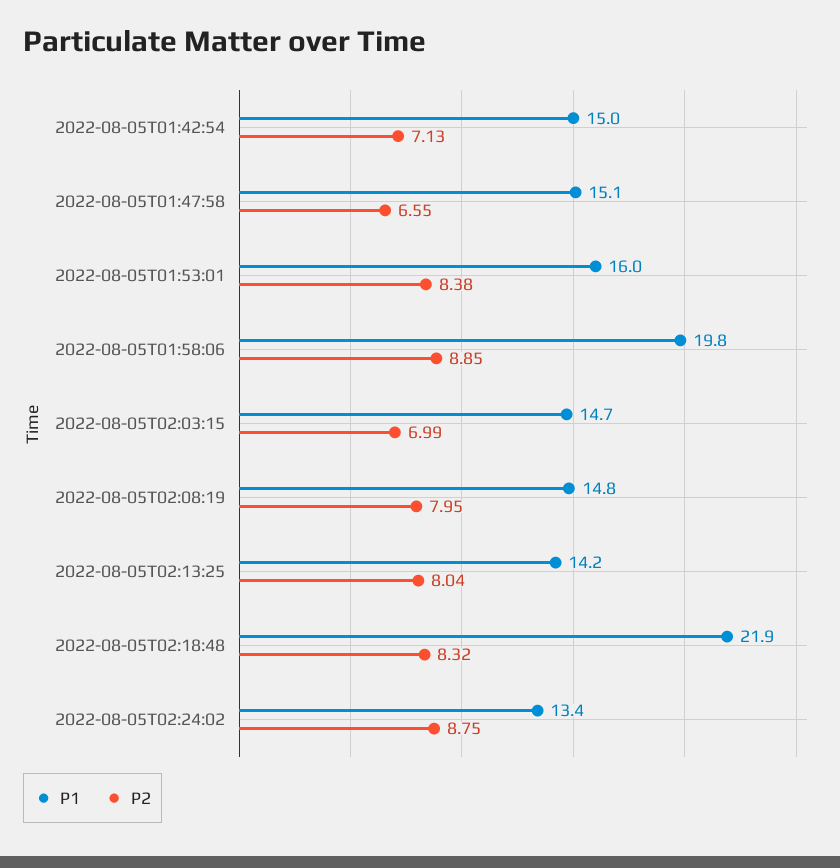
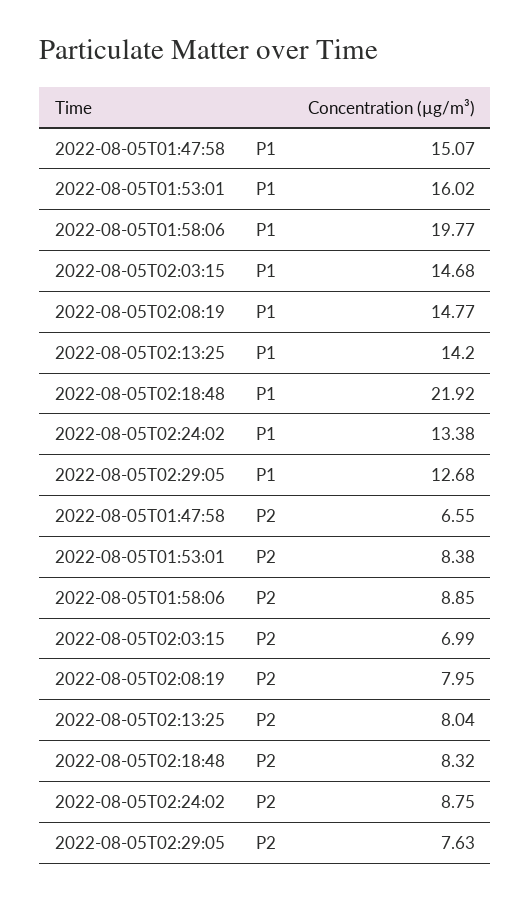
P1, 2022-08-05T01:42:54: 15 -> none
P2, 2022-08-05T01:42:54: 7.13 -> none
P1, 2022-08-05T02:29:05: none -> 12.68
P2, 2022-08-05T02:29:05: none -> 7.63

